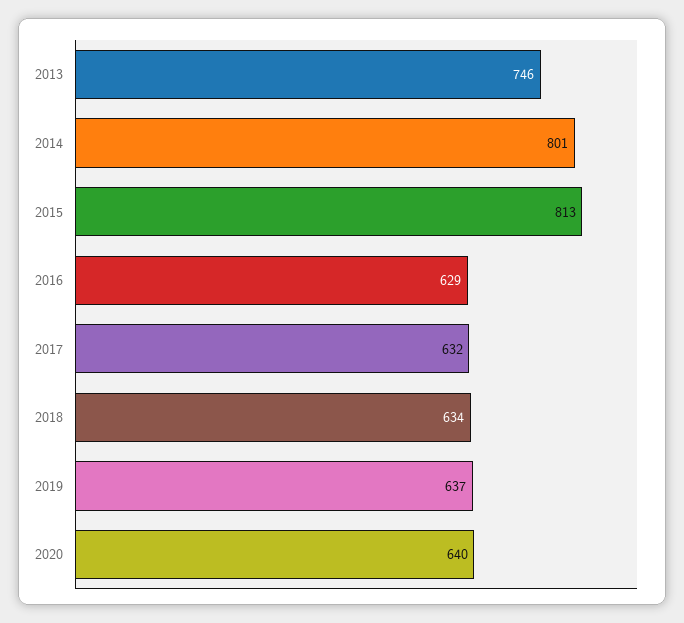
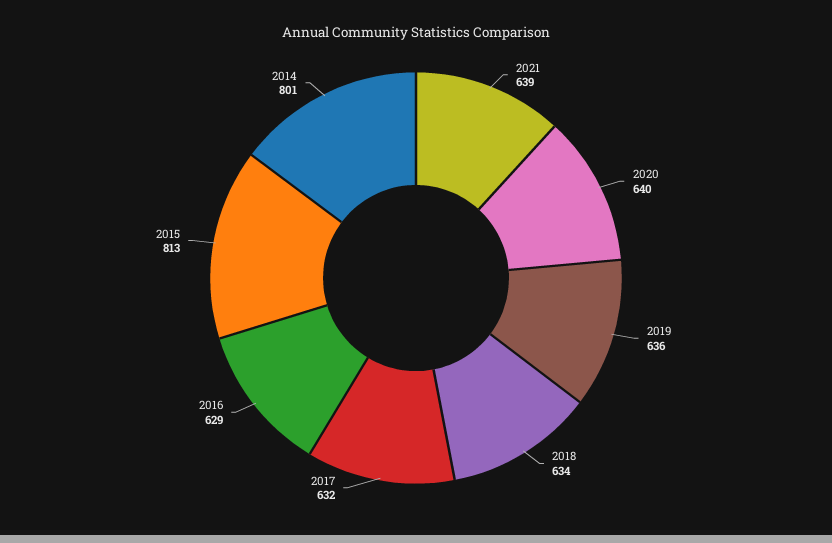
2013: 746 -> none
2019: 637 -> 636
2021: none -> 639

